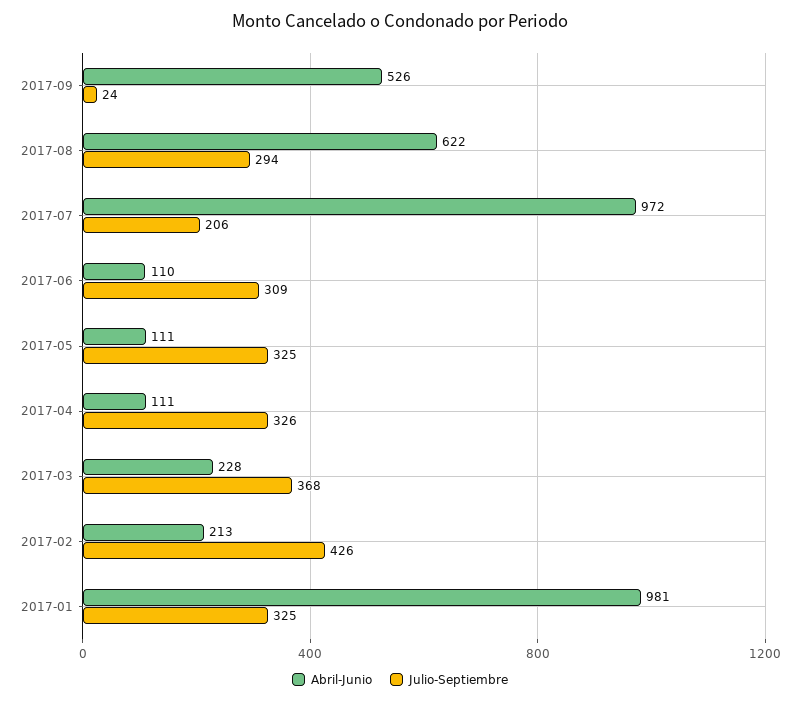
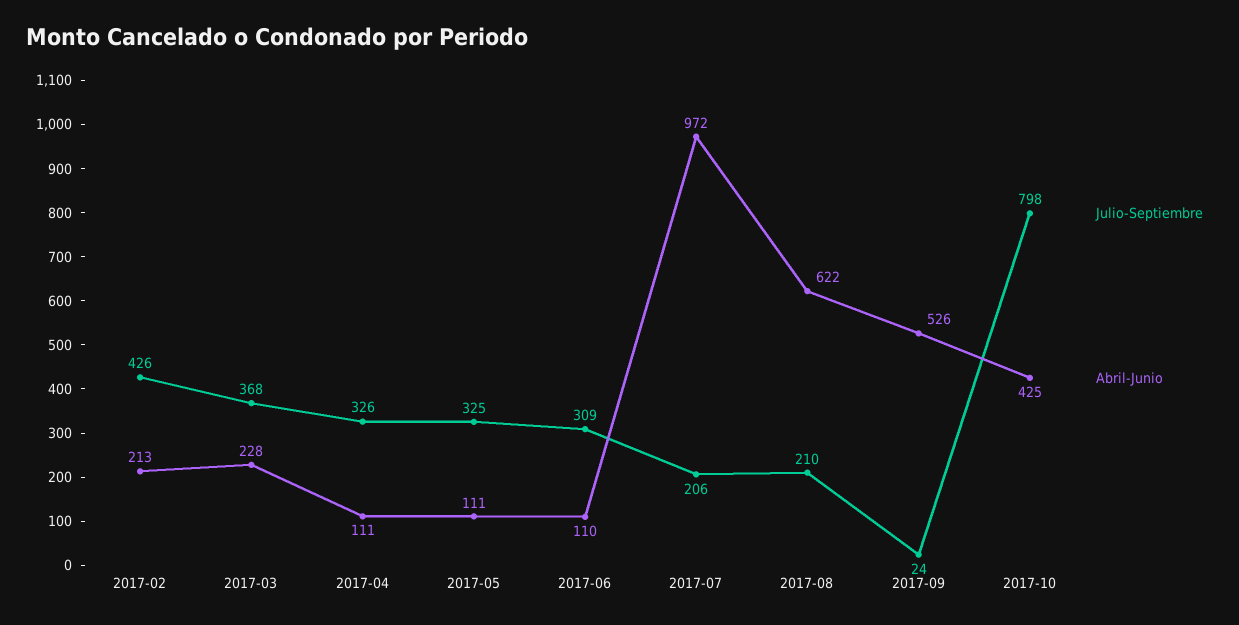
Julio-Septiembre, 2017-08: 294 -> 210
Abril-Junio, 2017-01: 981 -> none
Julio-Septiembre, 2017-01: 325 -> none
Julio-Septiembre, 2017-10: none -> 798
Abril-Junio, 2017-10: none -> 425

